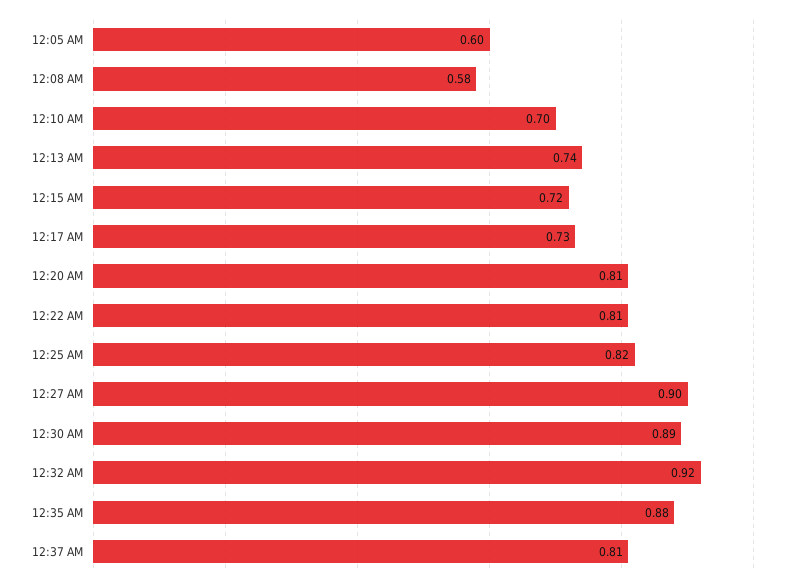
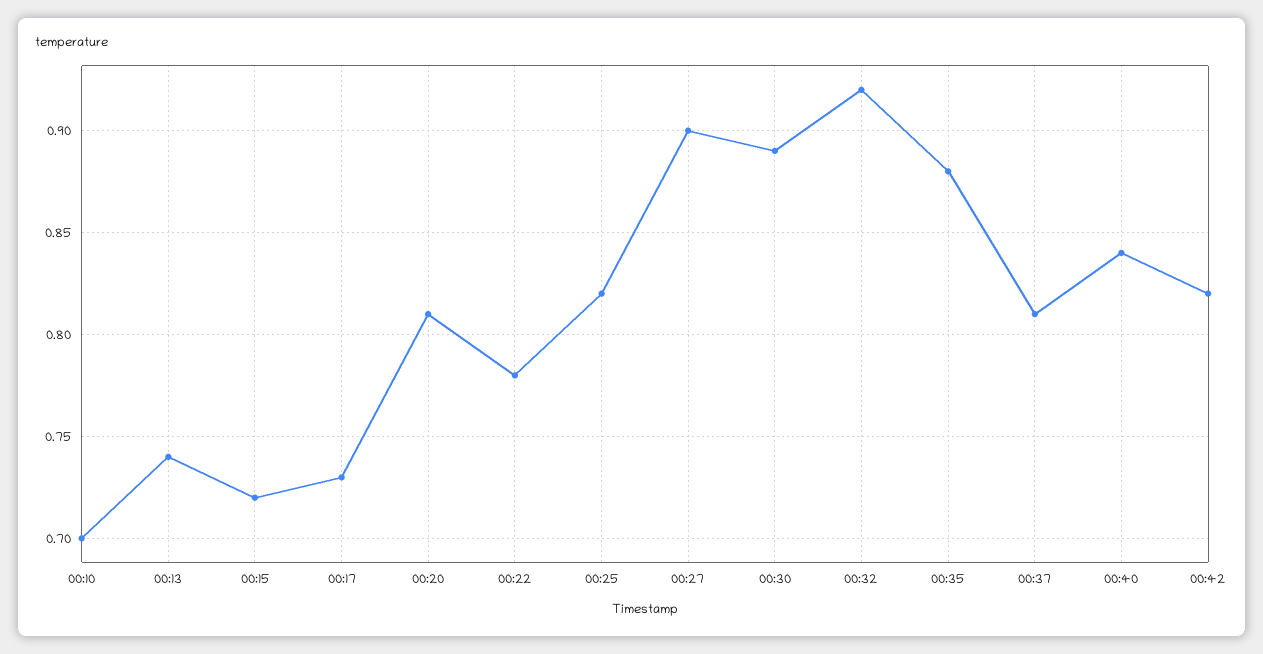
12:05 AM: 0.6 -> none
12:08 AM: 0.58 -> none
12:22 AM: 0.81 -> 0.78
00:40: none -> 0.84
00:42: none -> 0.82

